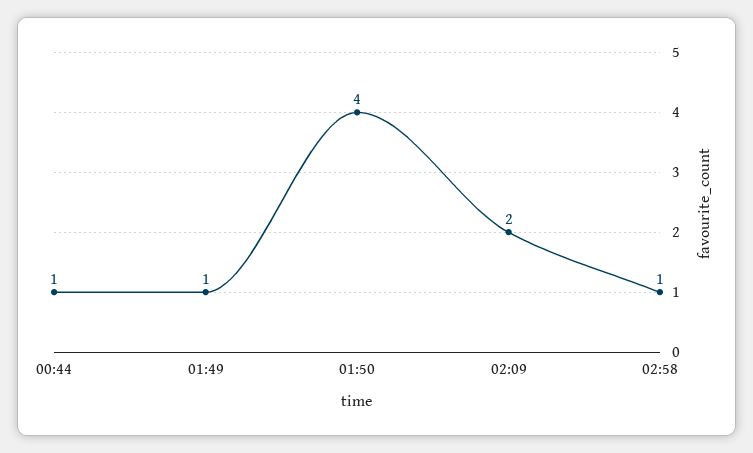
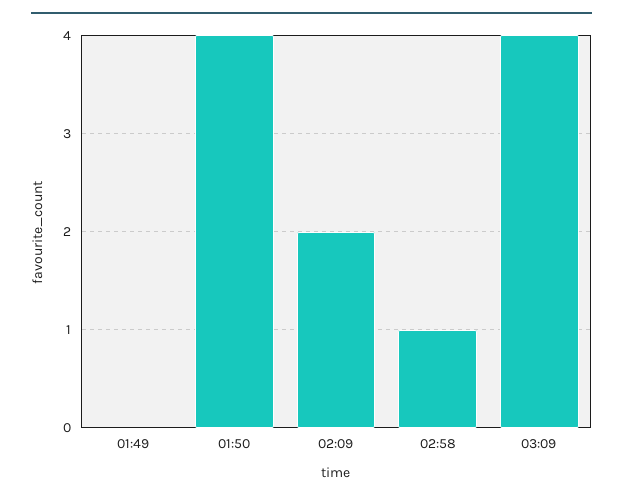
00:44: 1 -> none
01:49: 1 -> 0
03:09: none -> 4

